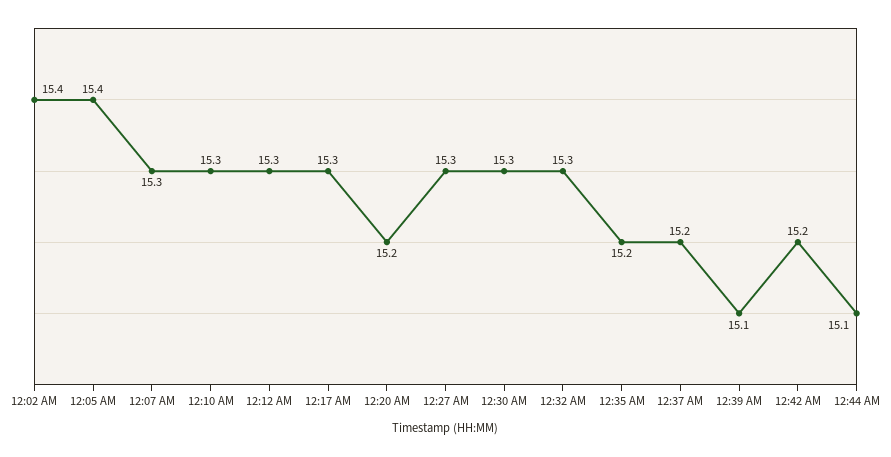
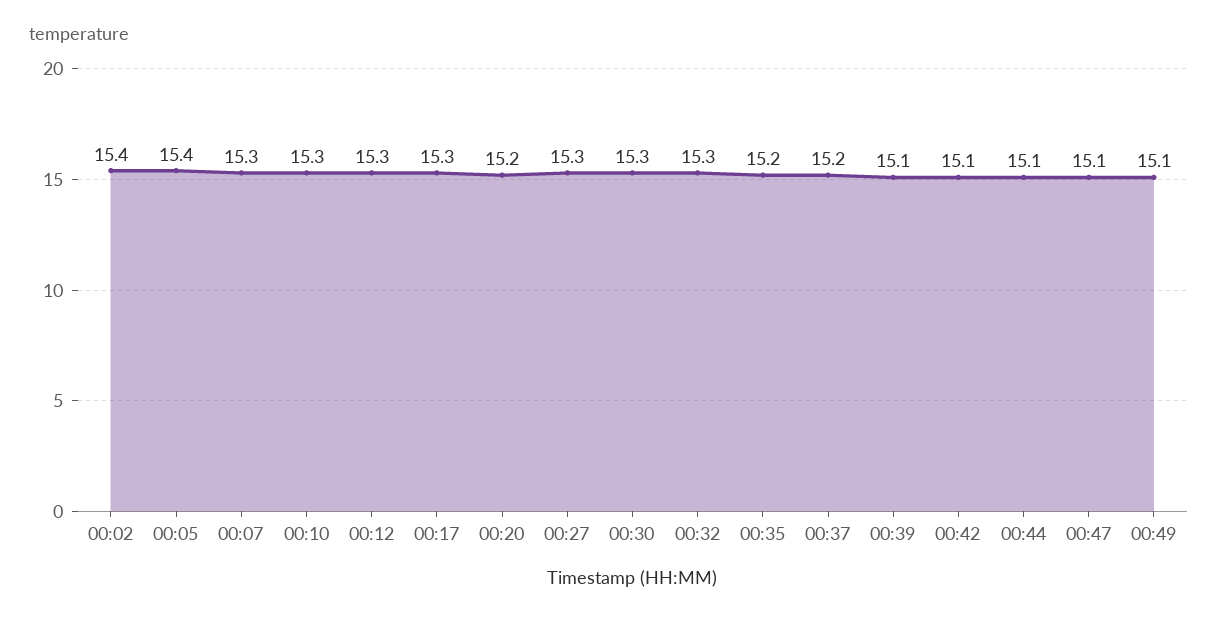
12:42 AM: 15.2 -> 15.1
00:47: none -> 15.1
00:49: none -> 15.1

